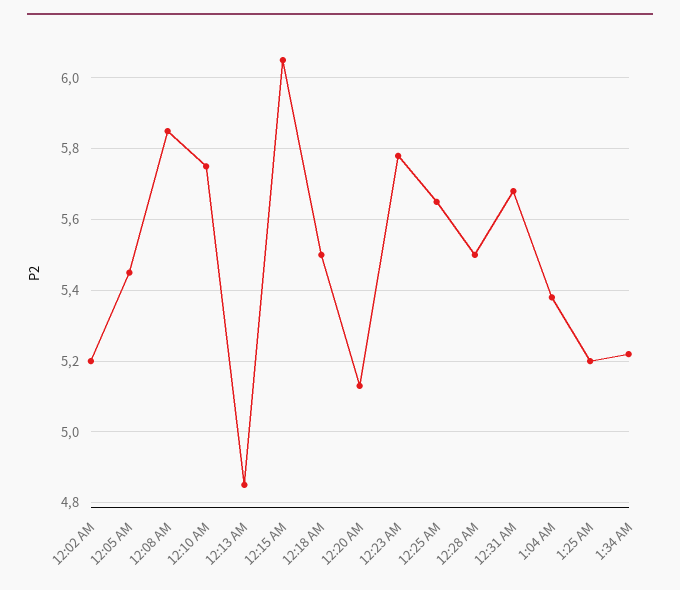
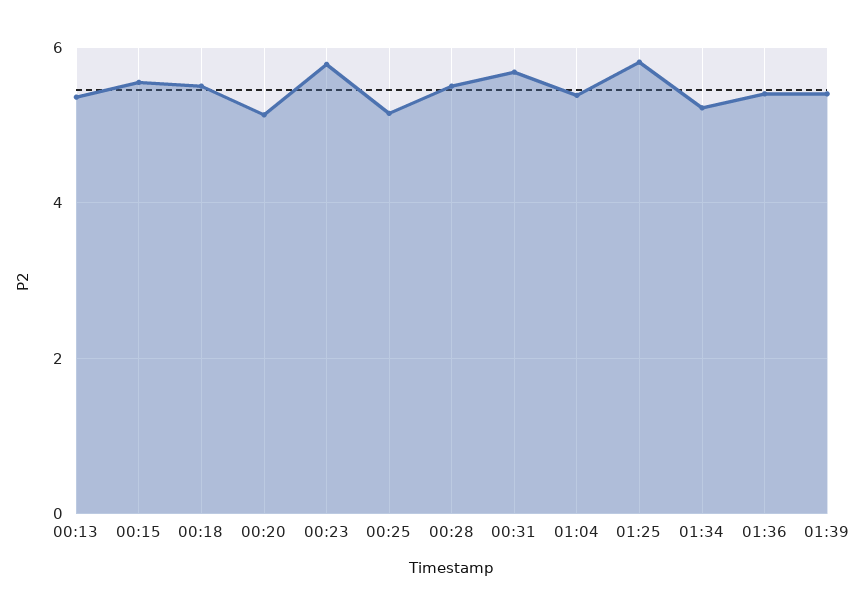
12:02 AM: 5.2 -> none
12:05 AM: 5.45 -> none
12:08 AM: 5.85 -> none
12:10 AM: 5.75 -> none
12:13 AM: 4.85 -> 5.4
12:15 AM: 6.05 -> 5.6
12:25 AM: 5.65 -> 5.2
1:25 AM: 5.2 -> 5.8
01:36: none -> 5.4
01:39: none -> 5.4

